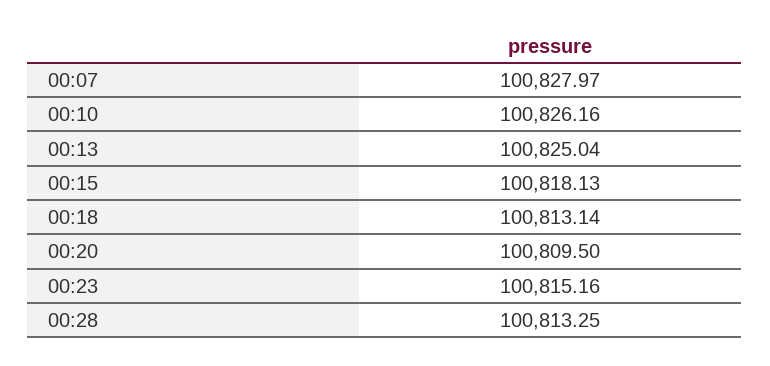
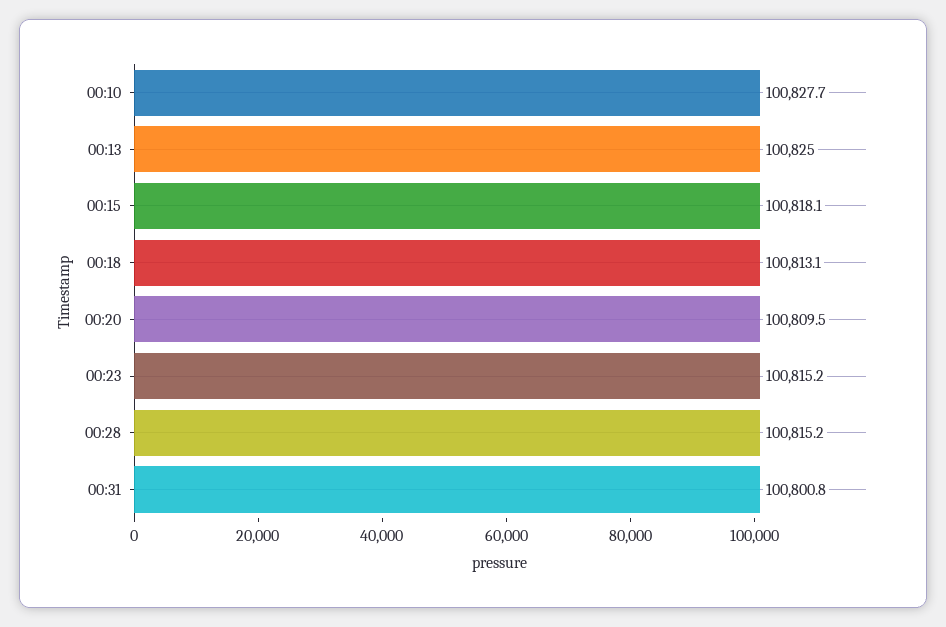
00:07: 100827.97 -> none
00:10: 100826.16 -> 100827.7
00:28: 100813.25 -> 100815.2
00:31: none -> 100800.8

